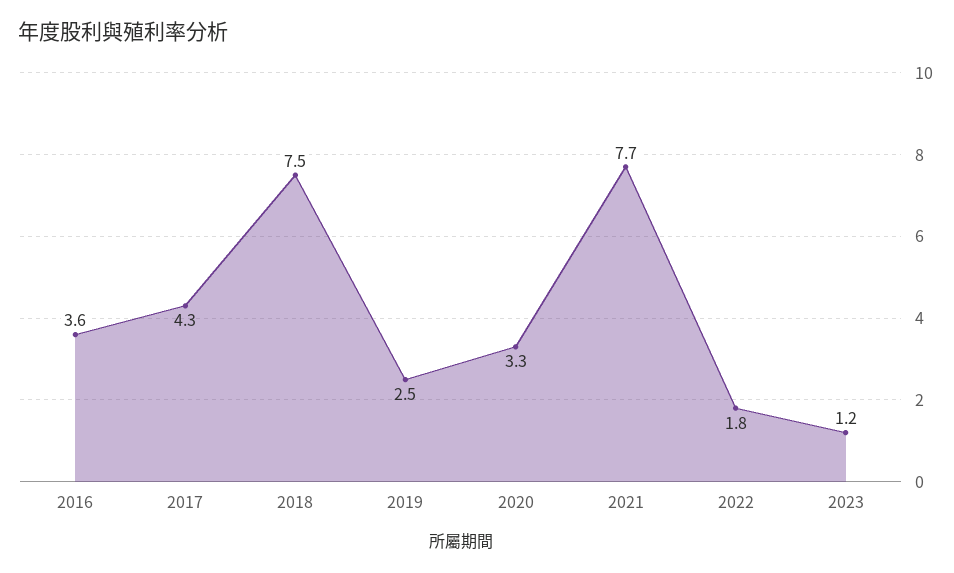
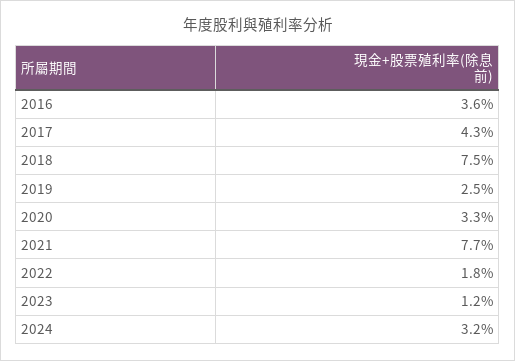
2024: none -> 3.2

